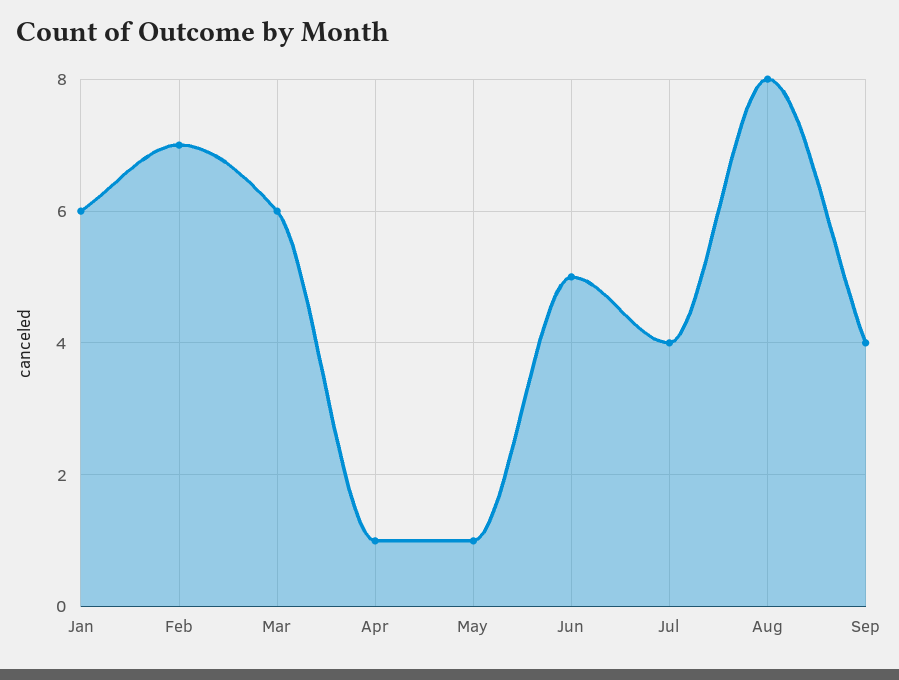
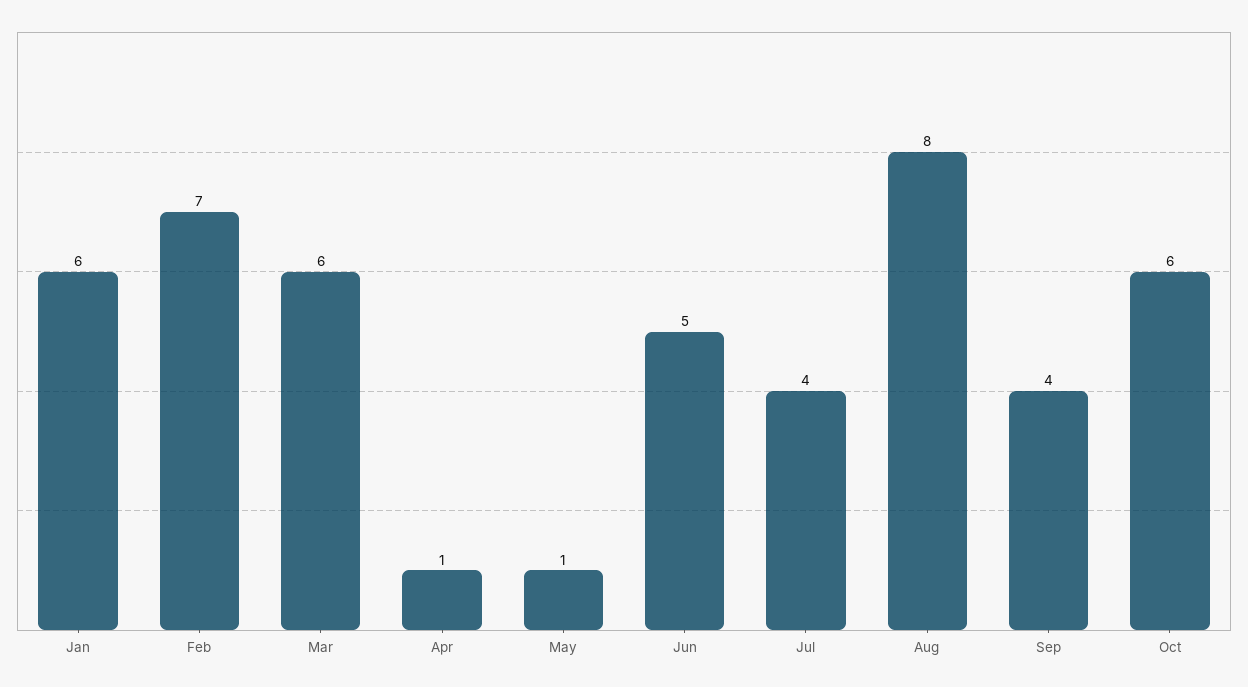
Oct: none -> 6

